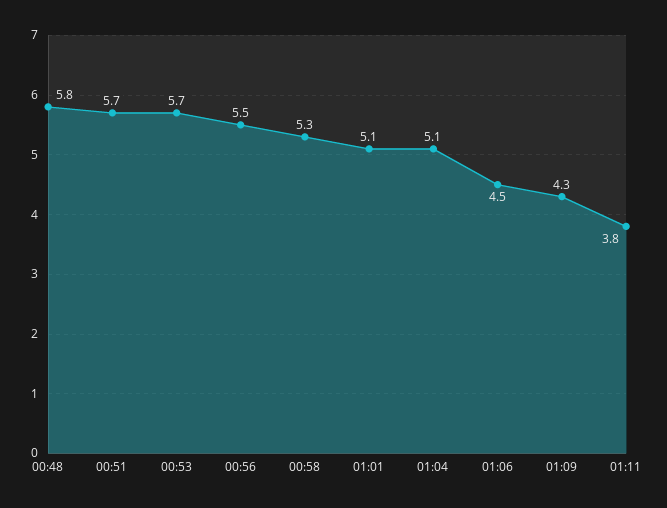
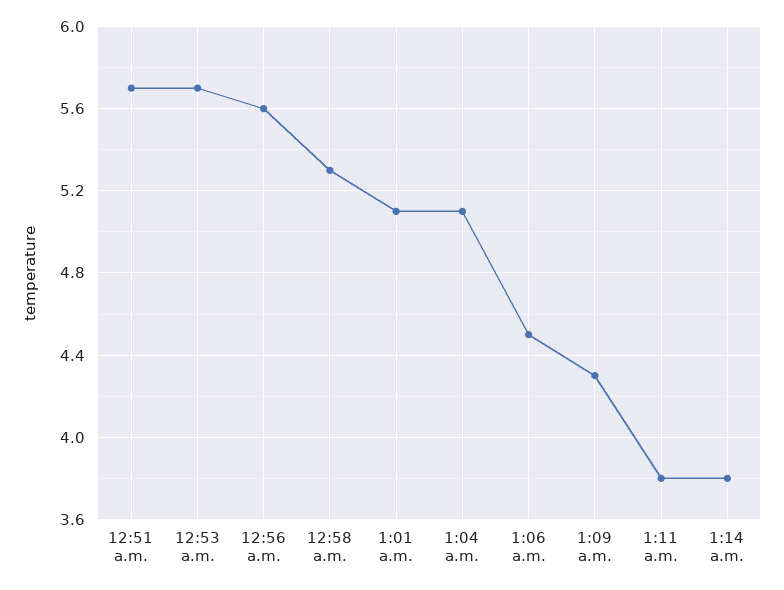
00:48: 5.8 -> none
00:56: 5.5 -> 5.6
1:14 a.m.: none -> 3.8

